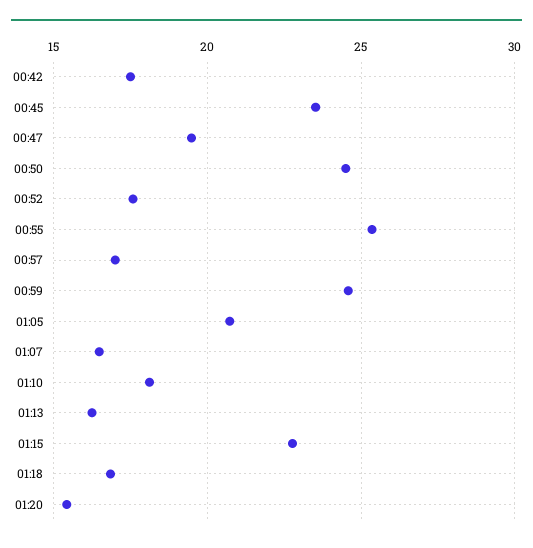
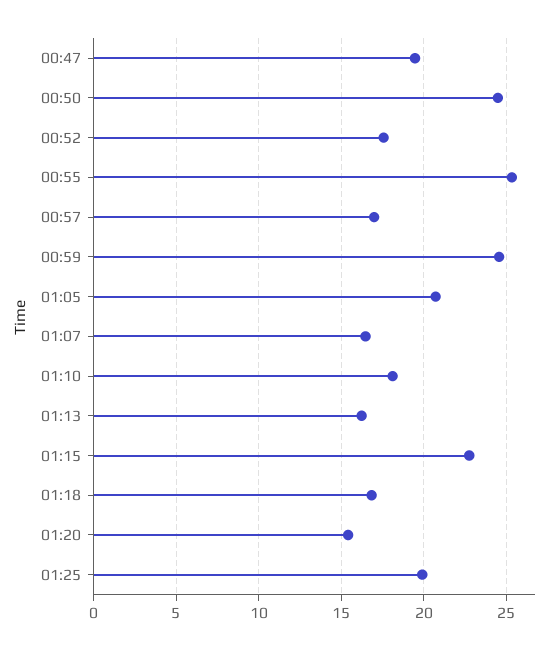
00:42: 17.5 -> none
00:45: 23.5 -> none
01:25: none -> 20

